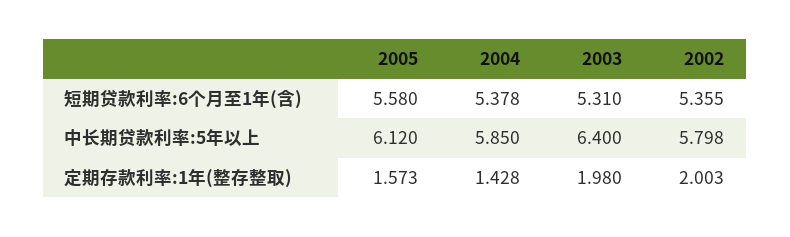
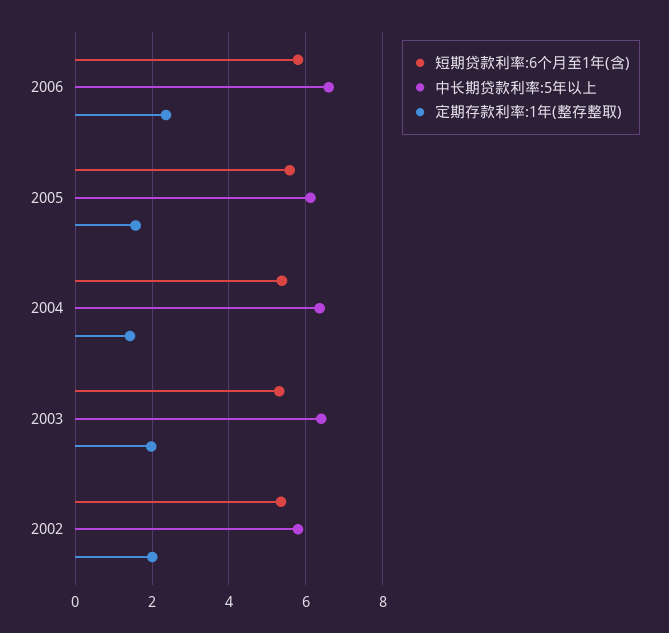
中长期贷款利率:5年以上, 2004: 5.85 -> 6.4
短期贷款利率:6个月至1年(含), 2006: none -> 5.8
中长期贷款利率:5年以上, 2006: none -> 6.6
定期存款利率:1年(整存整取), 2006: none -> 2.4

